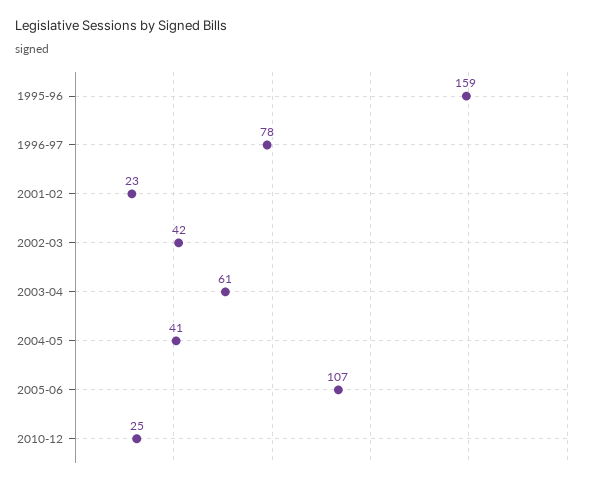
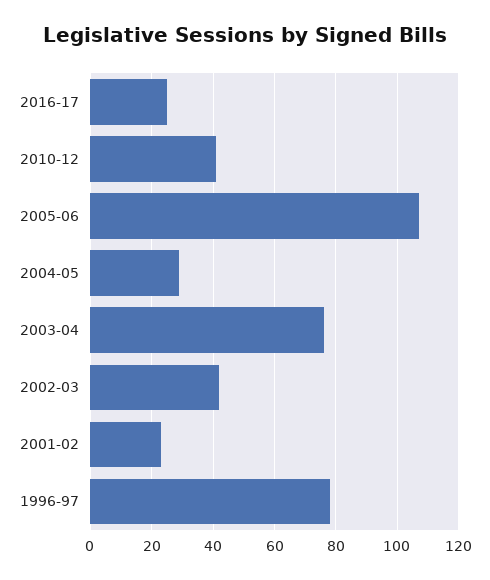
1995-96: 159 -> none
2003-04: 61 -> 75
2004-05: 41 -> 30
2010-12: 25 -> 40
2016-17: none -> 25

